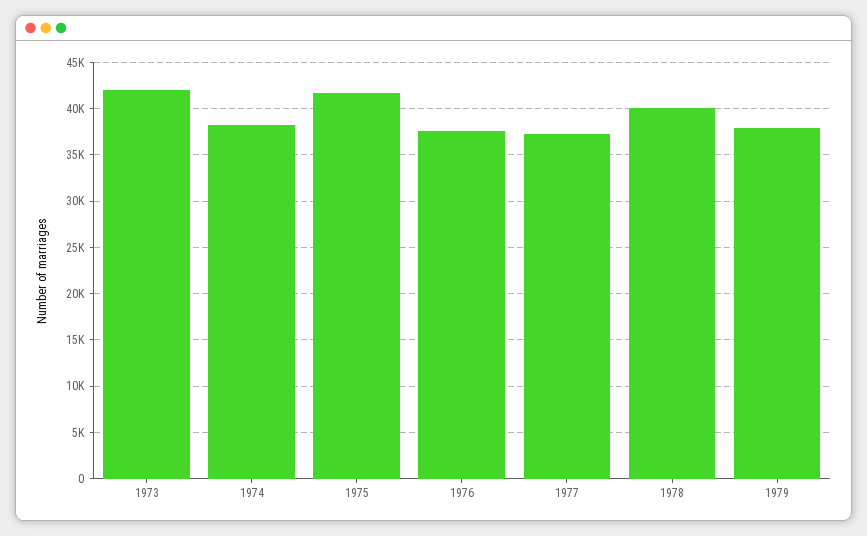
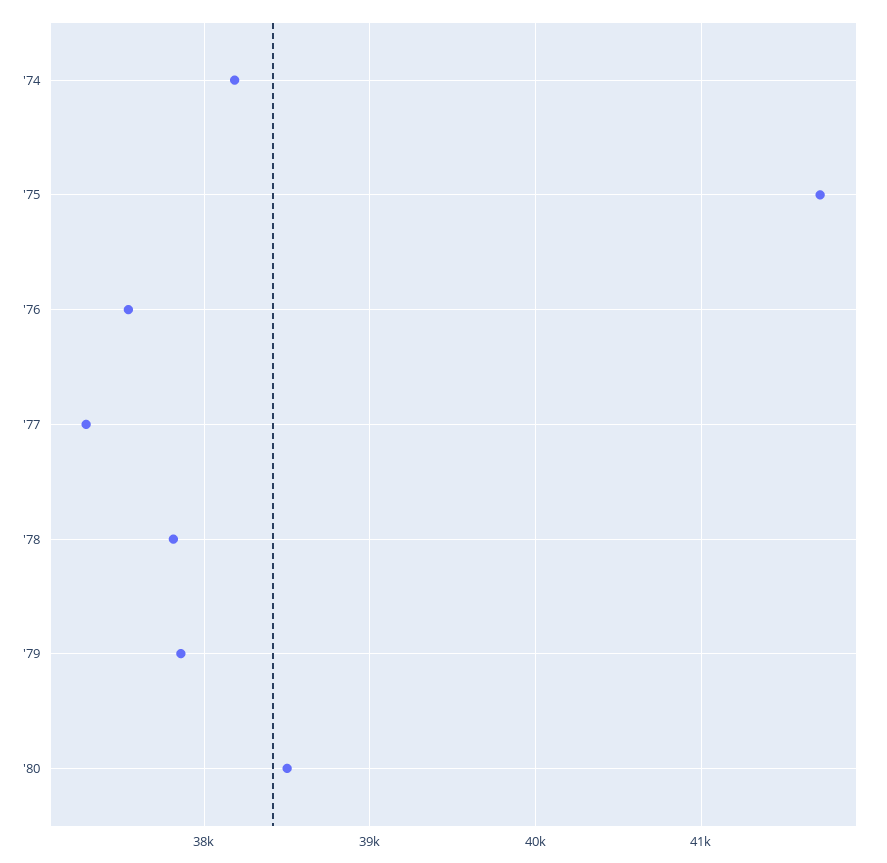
1973: 42000 -> none
1978: 40000 -> 37800
'80: none -> 38500

